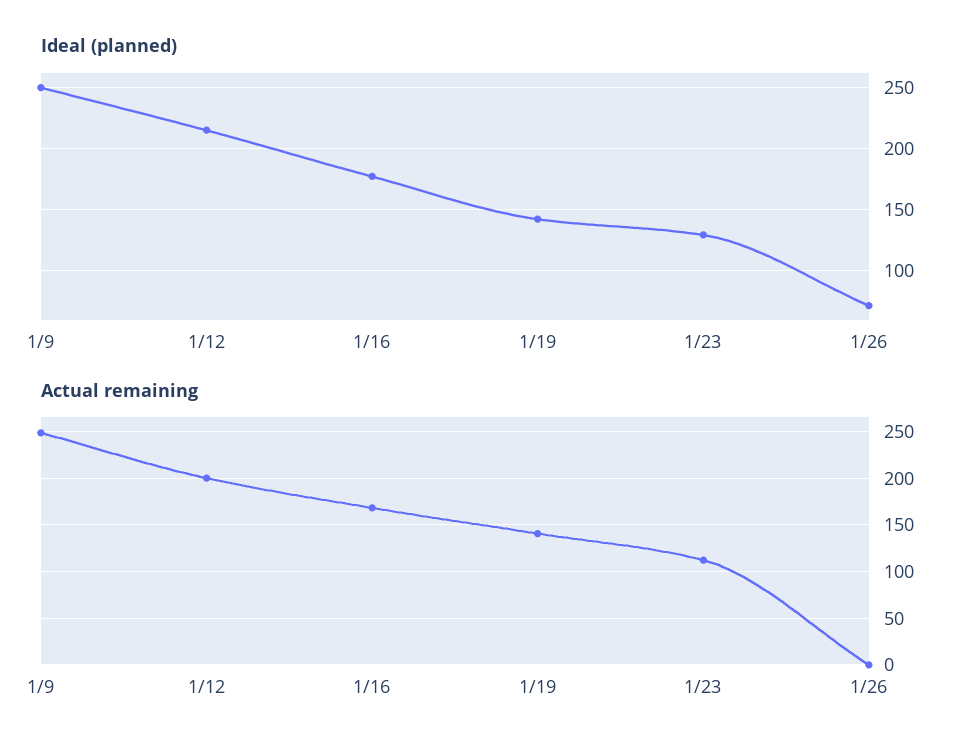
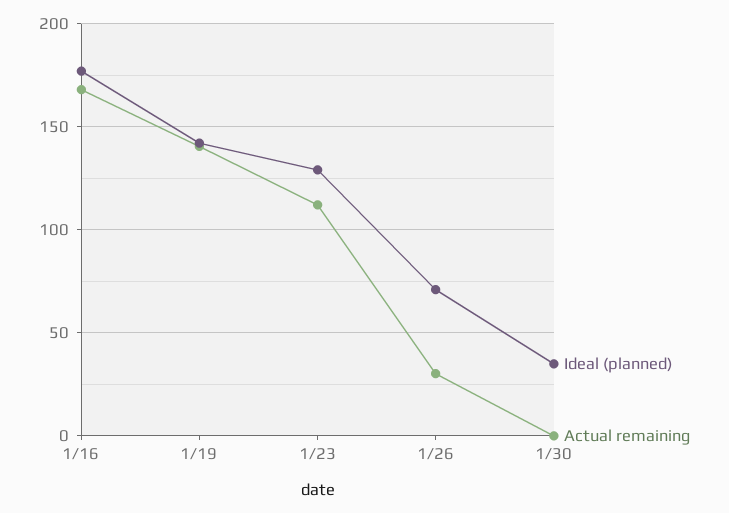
Ideal (planned), 1/9: 250 -> none
Ideal (planned), 1/12: 215 -> none
Actual remaining, 1/9: 250 -> none
Actual remaining, 1/12: 200 -> none
Actual remaining, 1/26: 0 -> 30
Ideal (planned), 1/30: none -> 35
Actual remaining, 1/30: none -> 0

